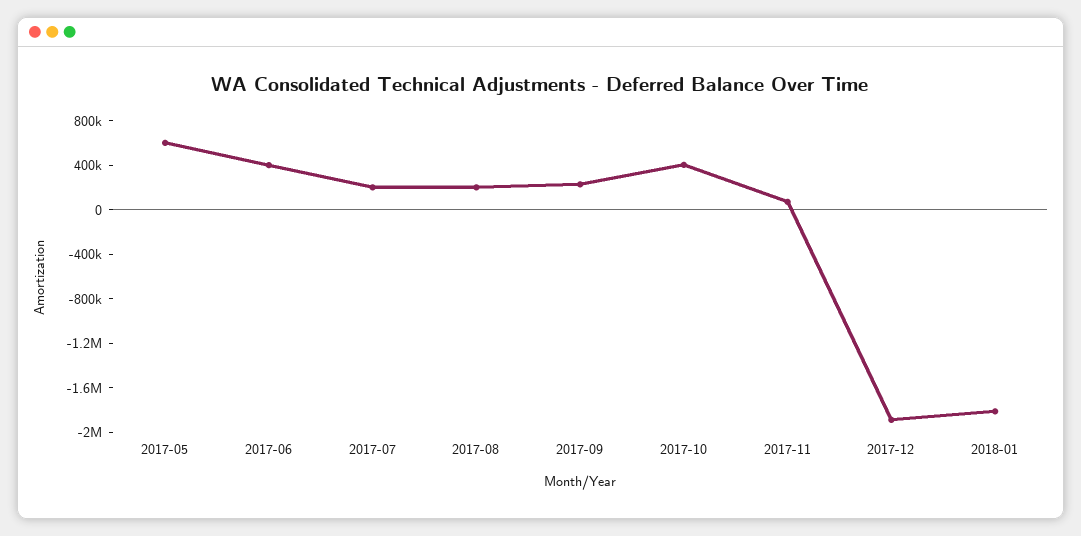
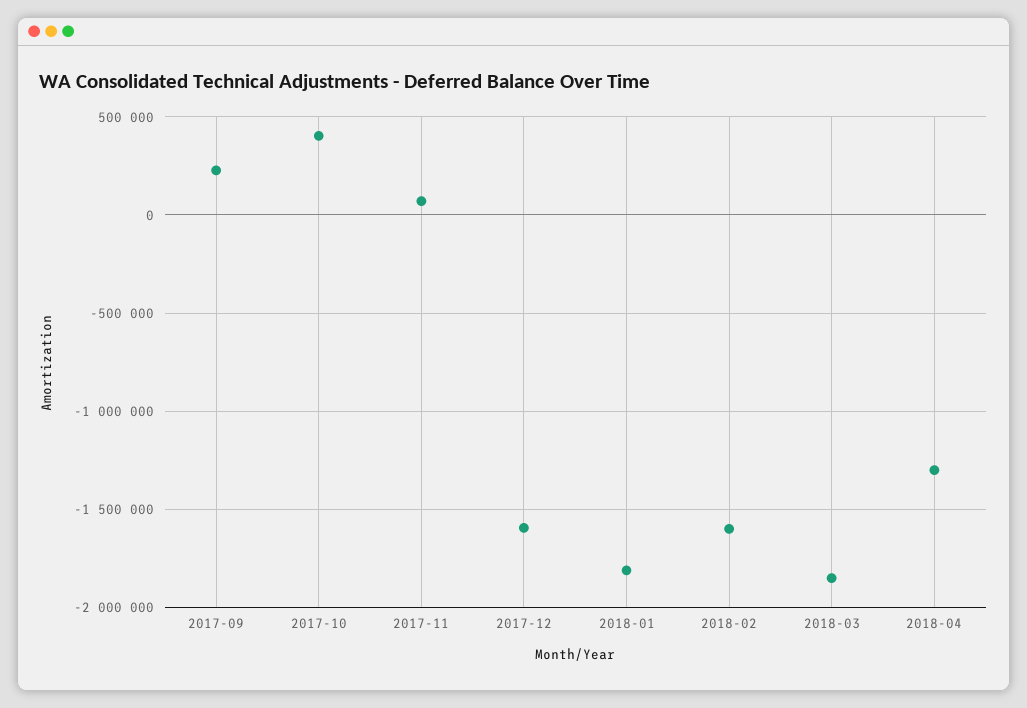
2017-05: 600000 -> none
2017-06: 400000 -> none
2017-07: 200000 -> none
2017-08: 200000 -> none
2017-12: -1900000 -> -1600000
2018-02: none -> -1600000
2018-03: none -> -1850000
2018-04: none -> -1300000

